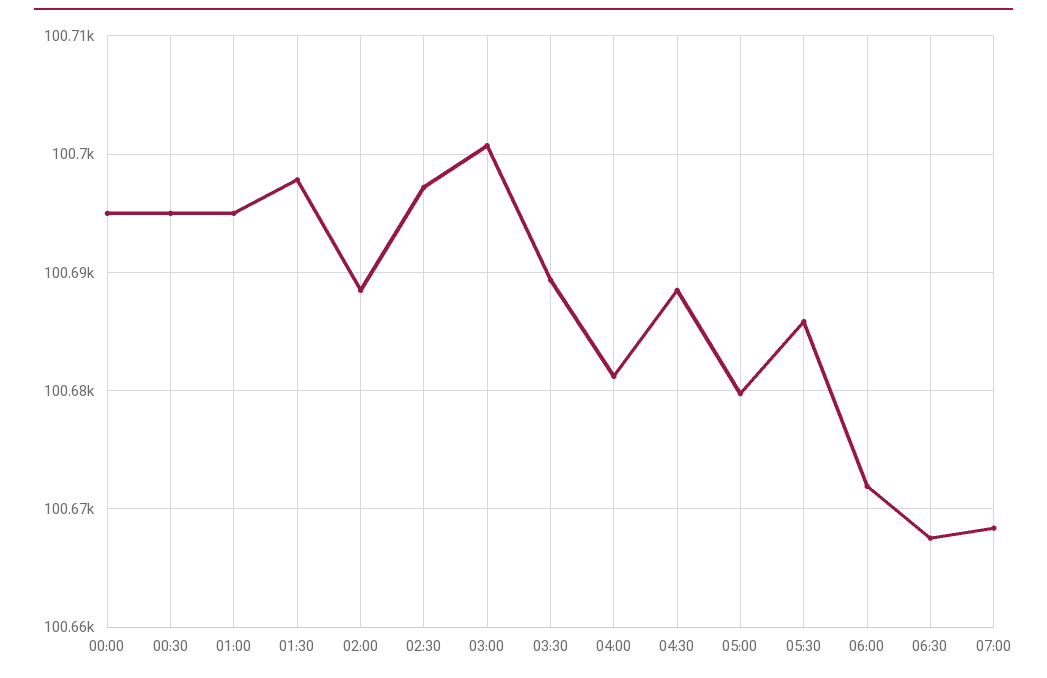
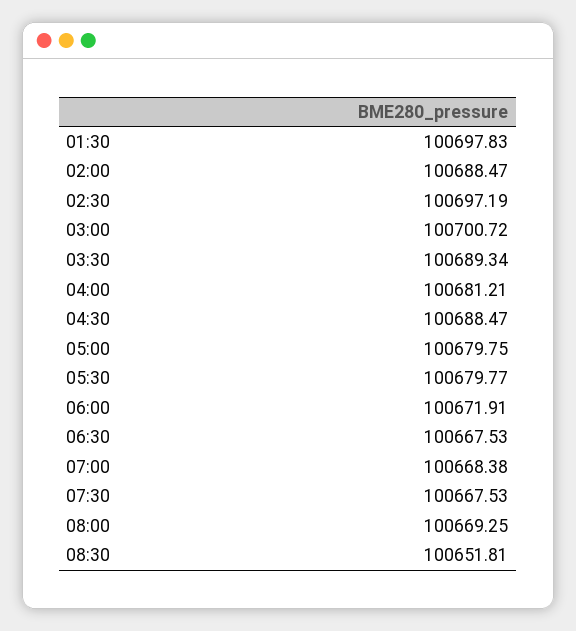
00:00: 100695 -> none
00:30: 100695 -> none
01:00: 100695 -> none
05:30: 100686 -> 100679.77
07:30: none -> 100667.53
08:00: none -> 100669.25
08:30: none -> 100651.81

